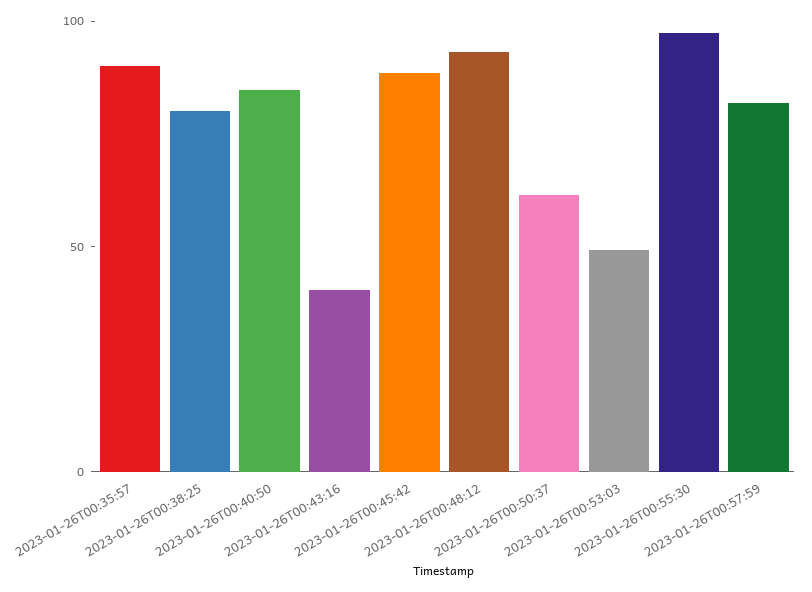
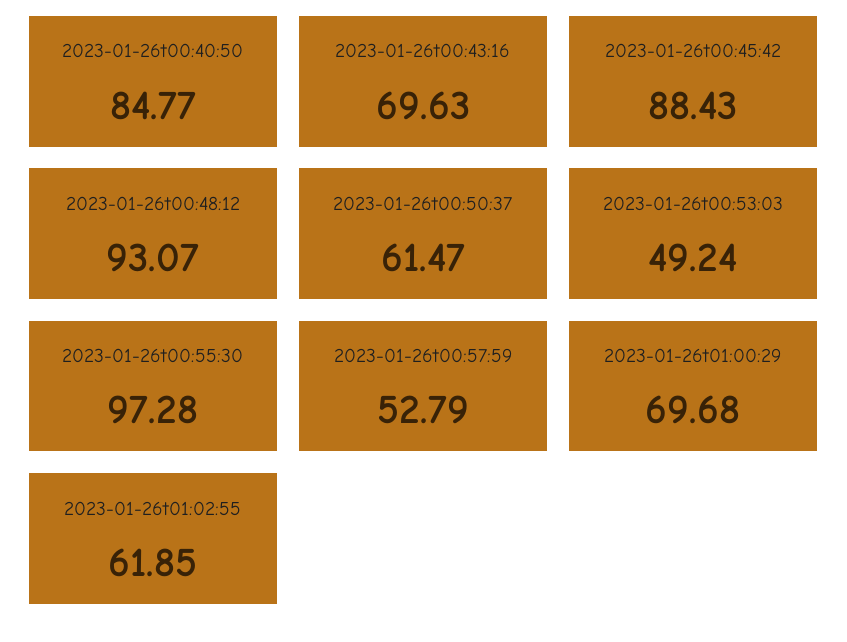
2023-01-26T00:35:57: 90 -> none
2023-01-26T00:38:25: 80 -> none
2023-01-26T00:43:16: 40 -> 69.63
2023-01-26T00:57:59: 80 -> 52.79
2023-01-26t01:00:29: none -> 69.68
2023-01-26t01:02:55: none -> 61.85

